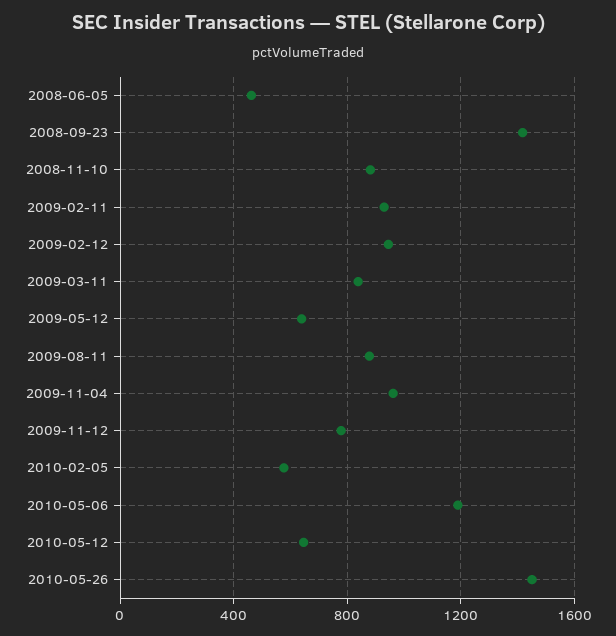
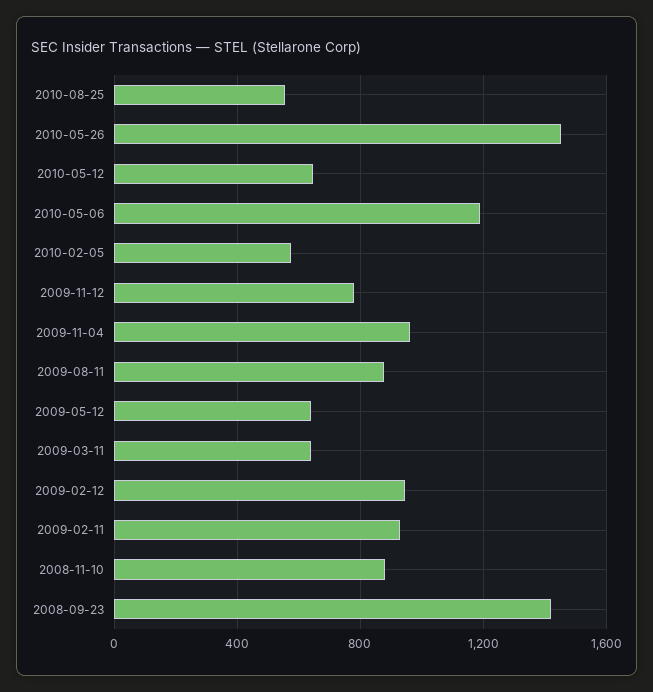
2008-06-05: 450 -> none
2009-03-11: 850 -> 650
2010-08-25: none -> 550

